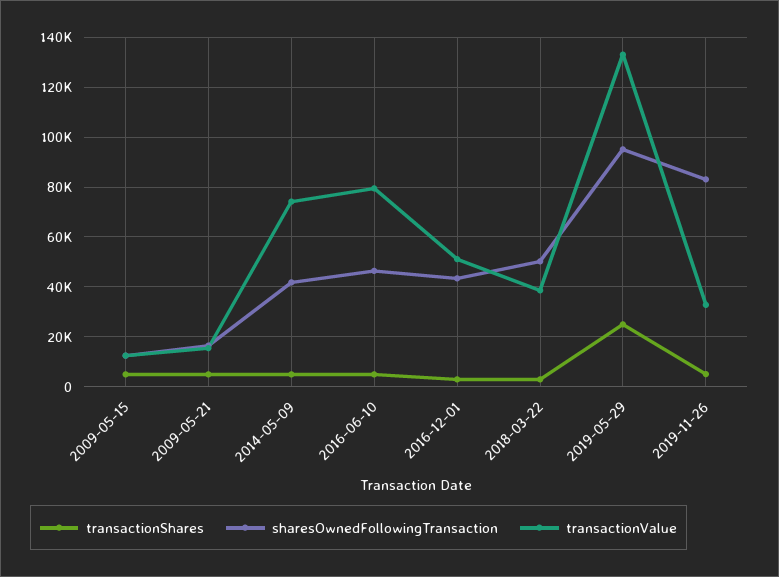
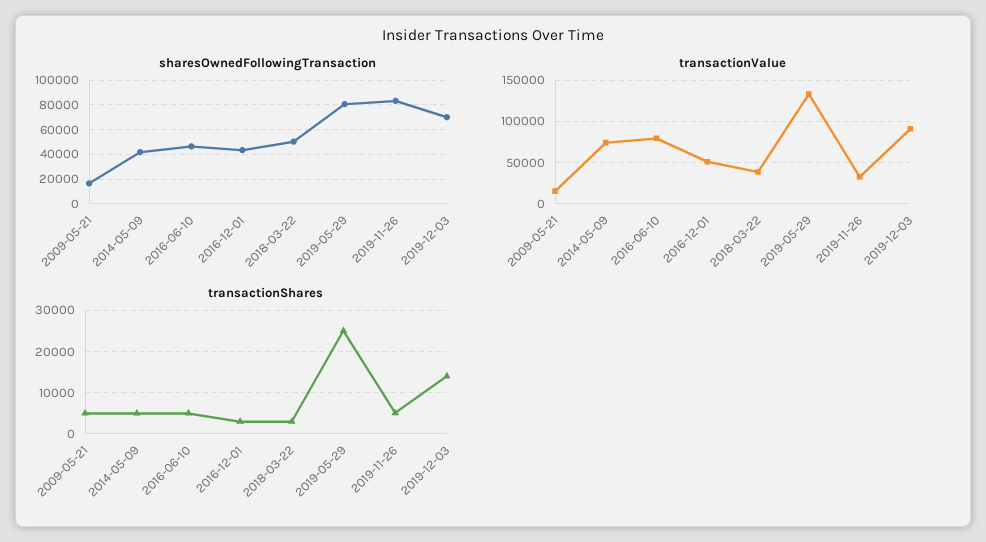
transactionShares, 2009-05-15: 5000 -> none
sharesOwnedFollowingTransaction, 2009-05-15: 12500 -> none
transactionValue, 2009-05-15: 12500 -> none
sharesOwnedFollowingTransaction, 2019-05-29: 95000 -> 80000
sharesOwnedFollowingTransaction, 2019-12-03: none -> 70000
transactionValue, 2019-12-03: none -> 90000
transactionShares, 2019-12-03: none -> 14000

